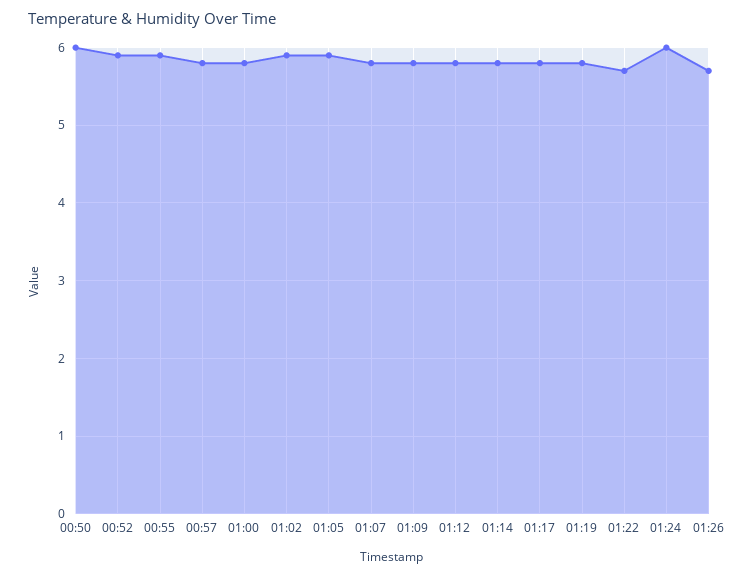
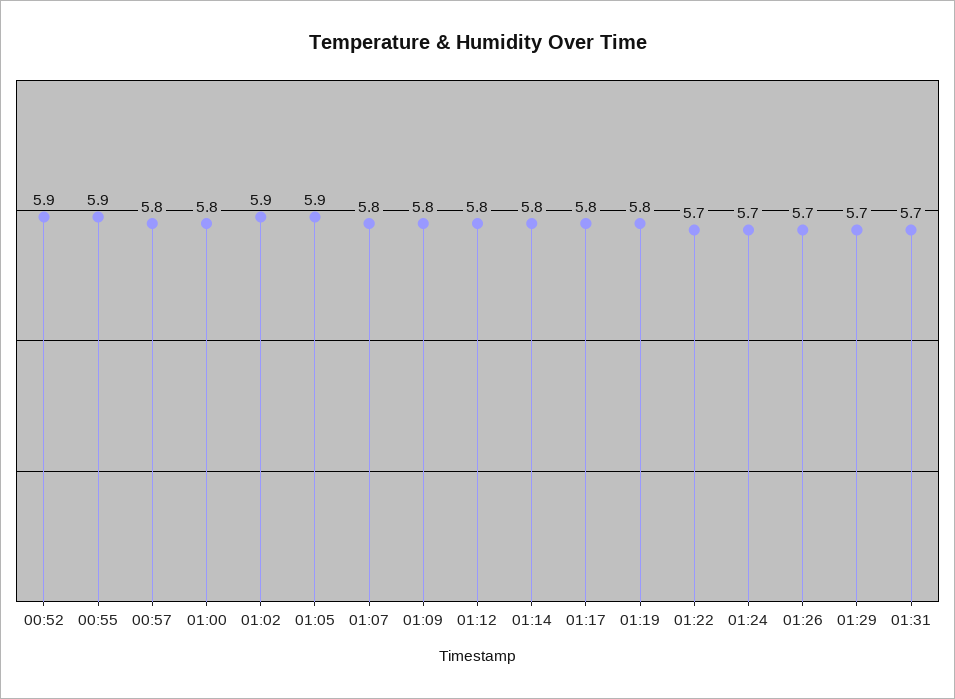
00:50: 6 -> none
01:24: 6 -> 5.7
01:29: none -> 5.7
01:31: none -> 5.7

